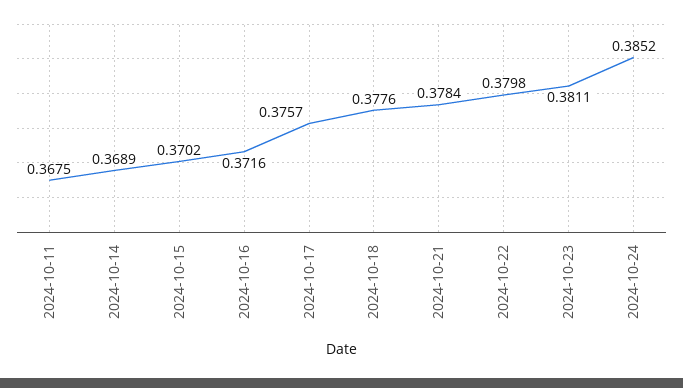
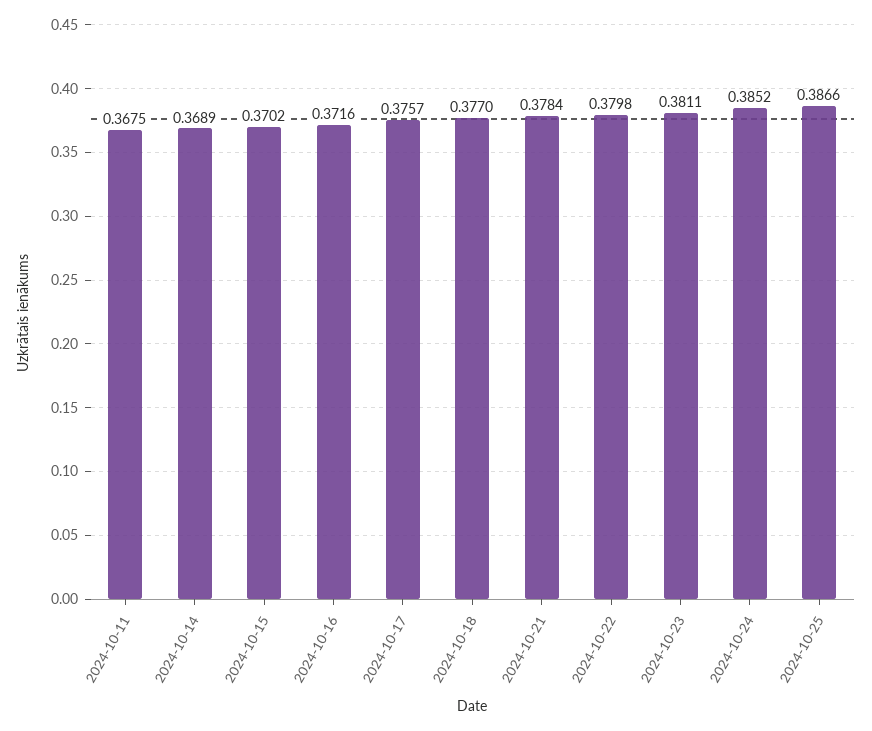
2024-10-18: 0.3776 -> 0.377
2024-10-25: none -> 0.3866

